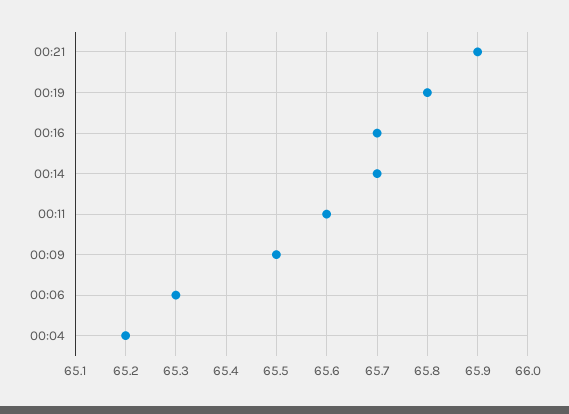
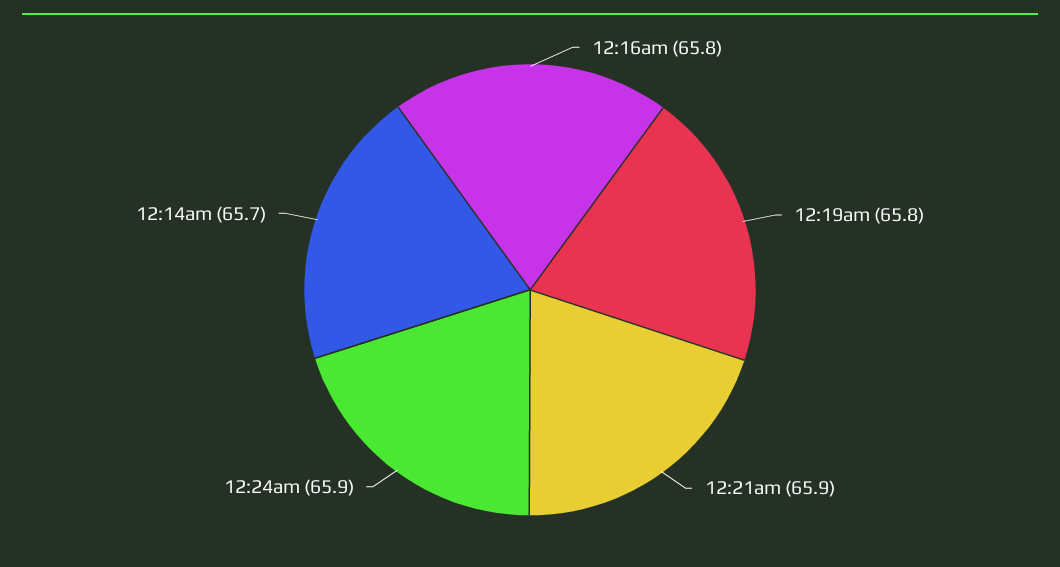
00:16: 65.7 -> 65.8
00:11: 65.6 -> none
00:09: 65.5 -> none
00:06: 65.3 -> none
00:04: 65.2 -> none
12:24am: none -> 65.9

